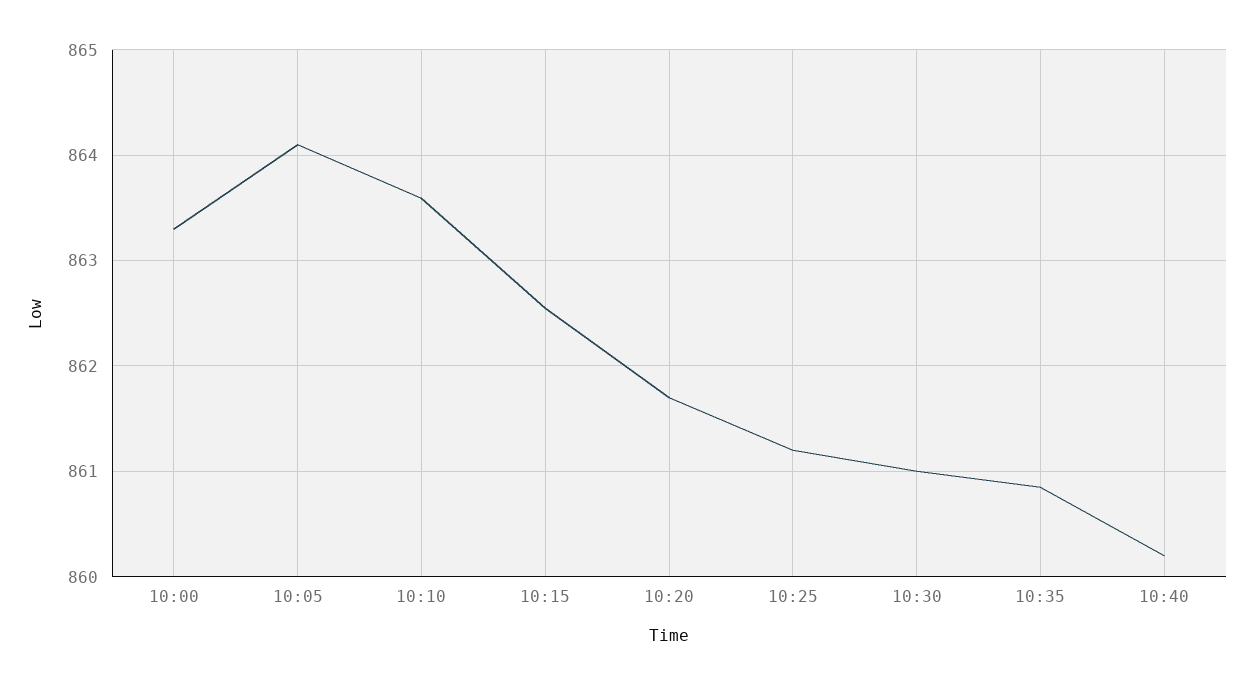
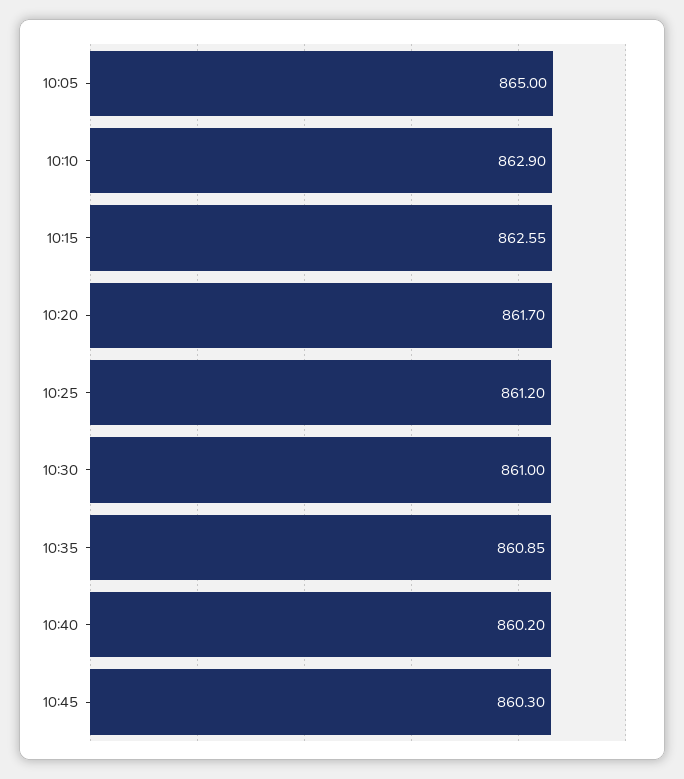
10:00: 863.3 -> none
10:05: 864.1 -> 865
10:10: 863.6 -> 862.9
10:45: none -> 860.3

